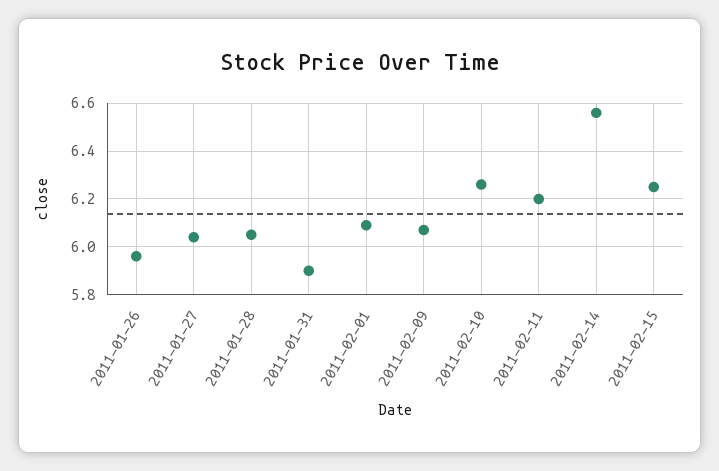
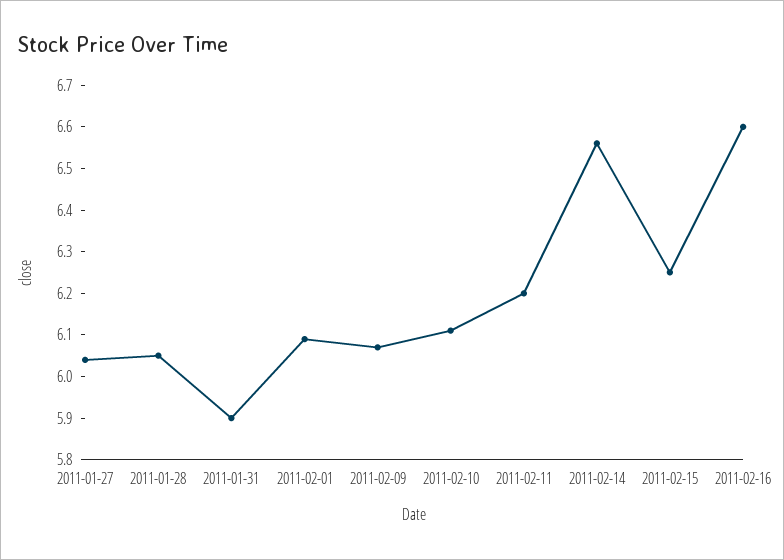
2011-01-26: 5.95 -> none
2011-02-10: 6.25 -> 6.1
2011-02-16: none -> 6.6

